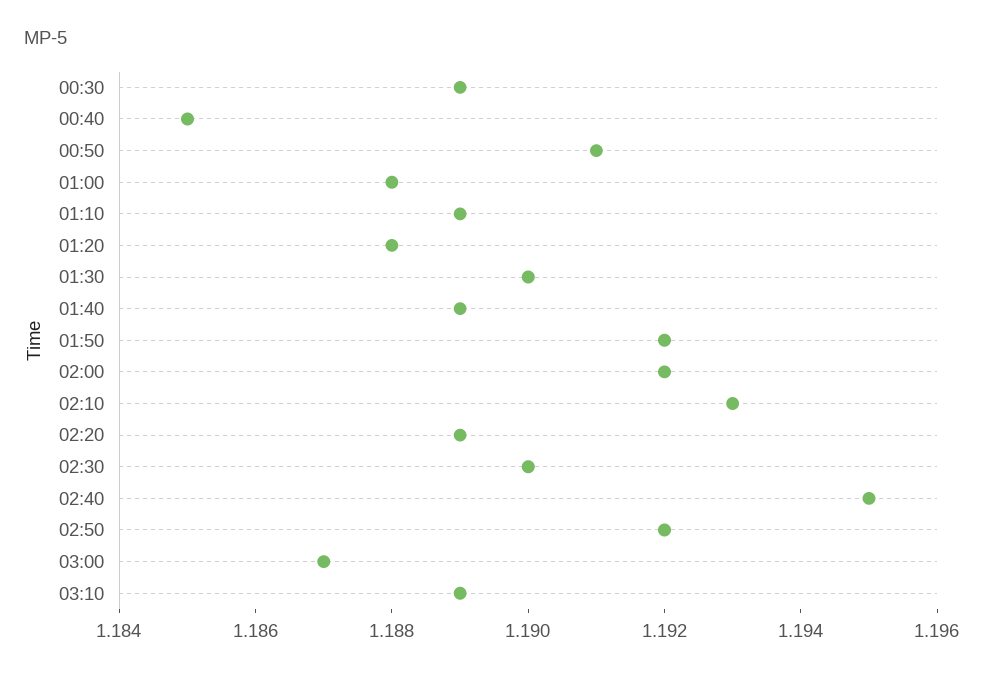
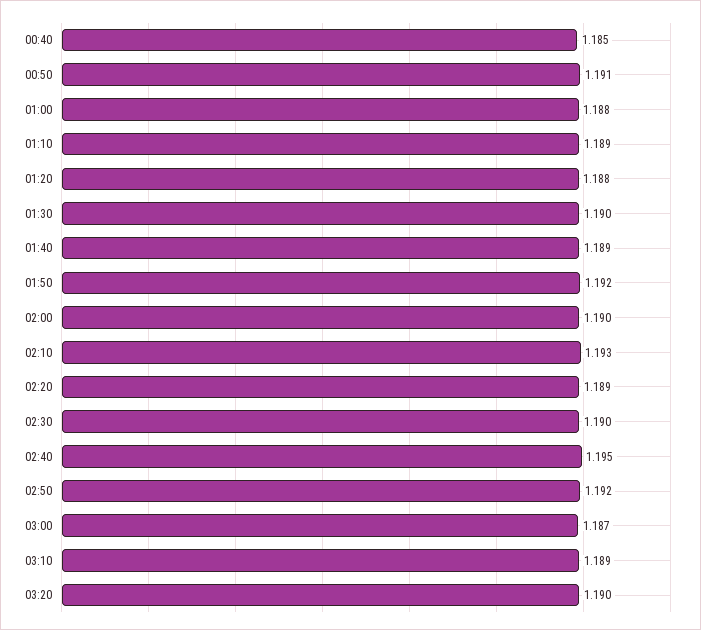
00:30: 1.189 -> none
02:00: 1.192 -> 1.19
03:20: none -> 1.19

